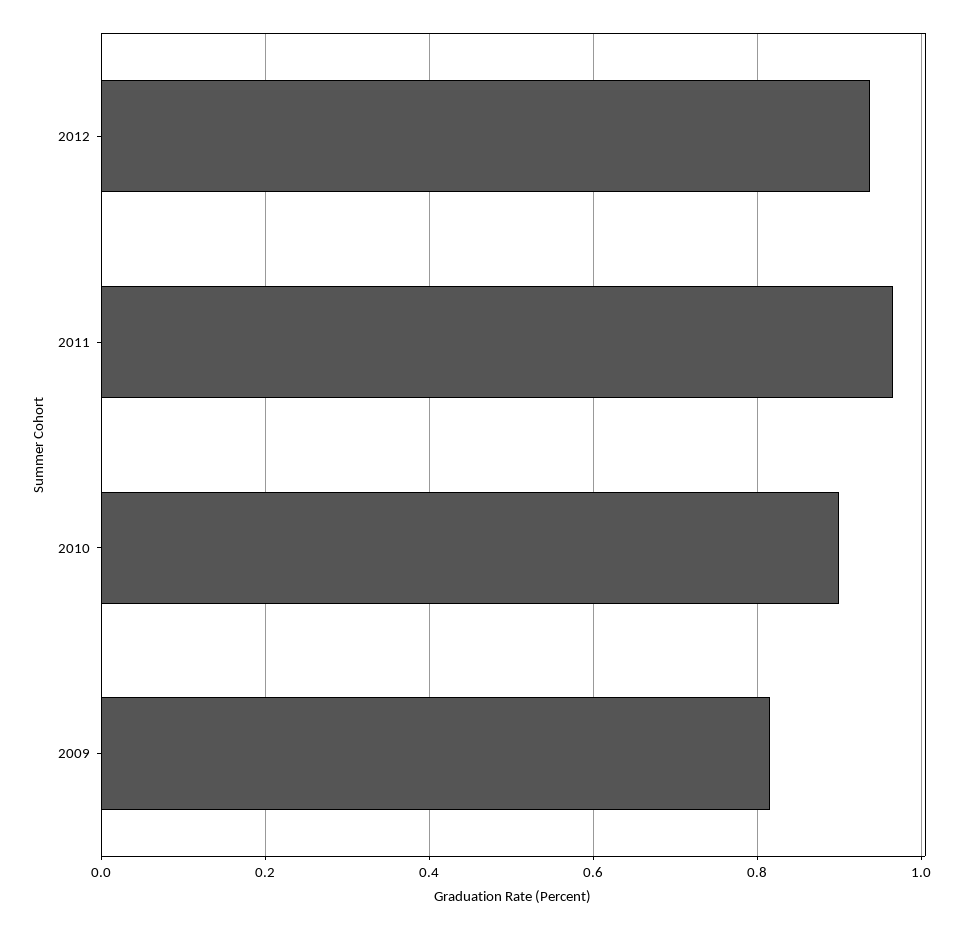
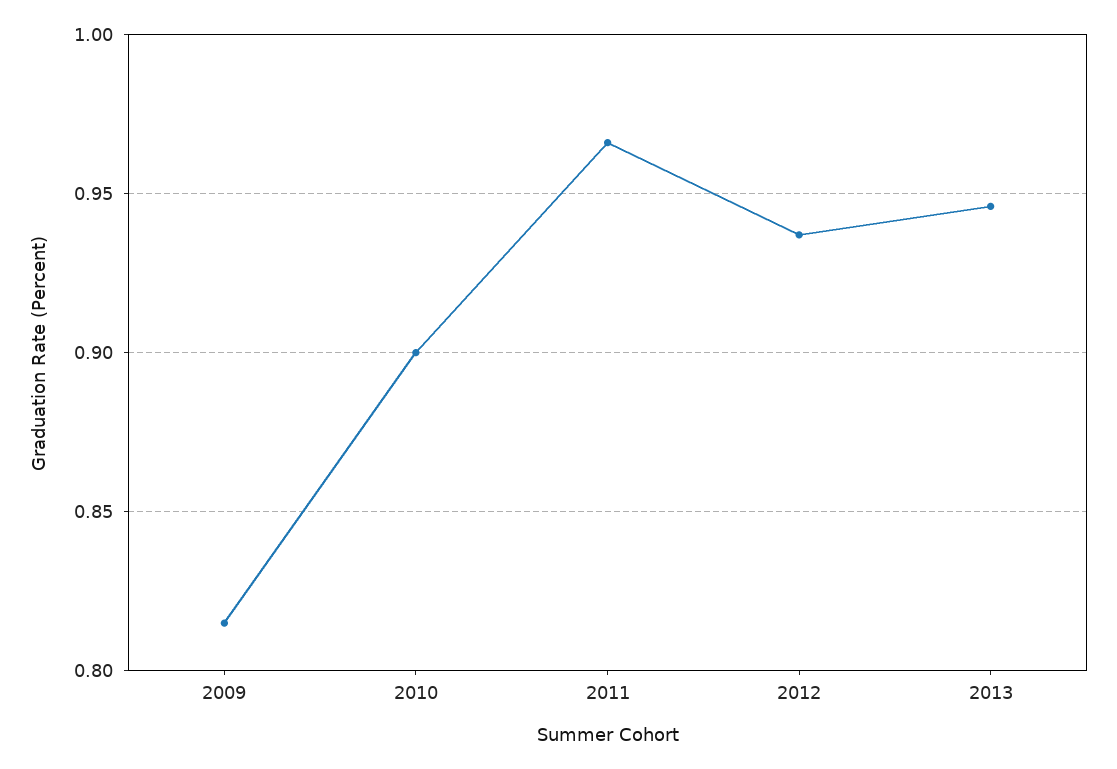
2013: none -> 0.945

